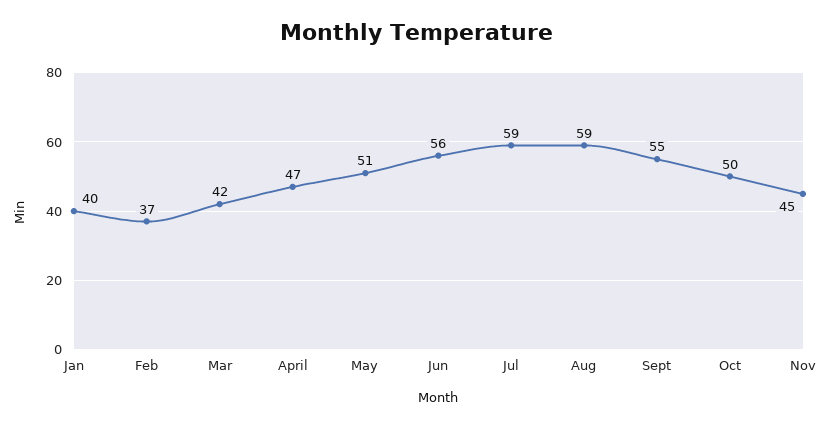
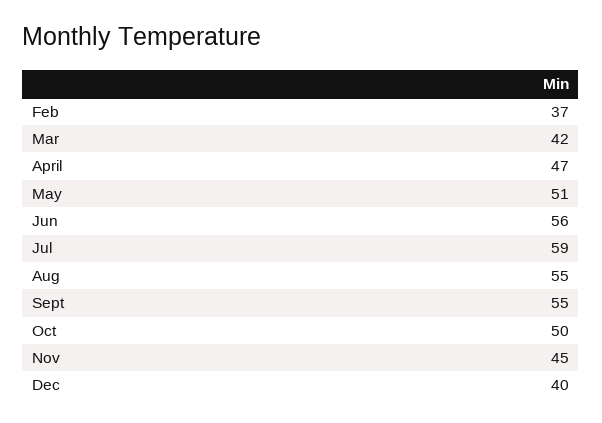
Jan: 40 -> none
Aug: 59 -> 55
Dec: none -> 40

